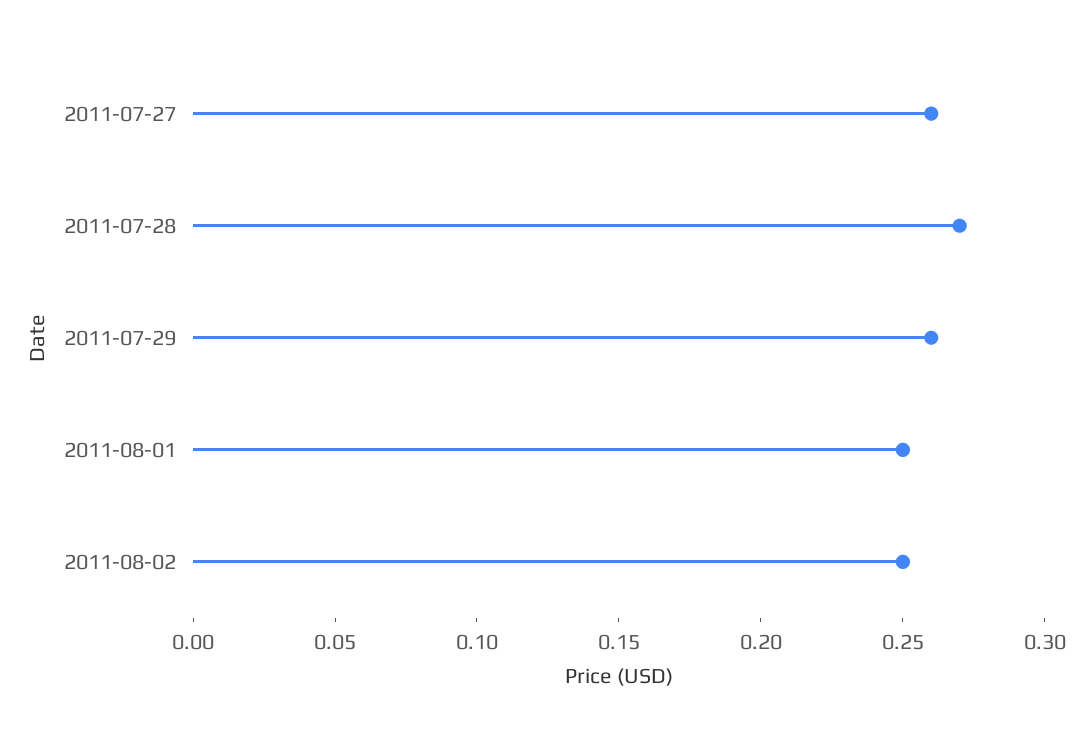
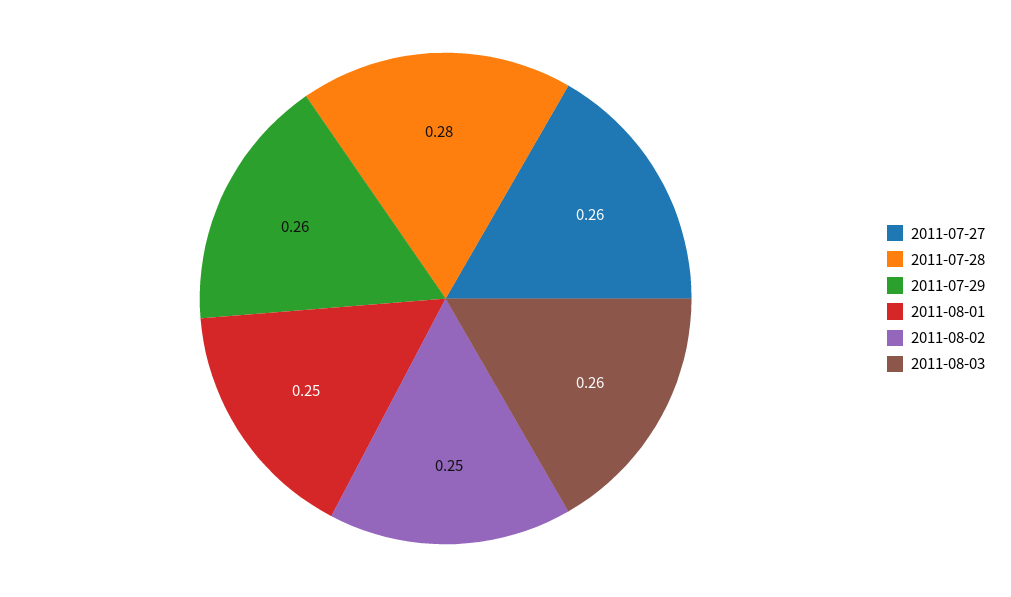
2011-07-28: 0.27 -> 0.28
2011-08-03: none -> 0.26

